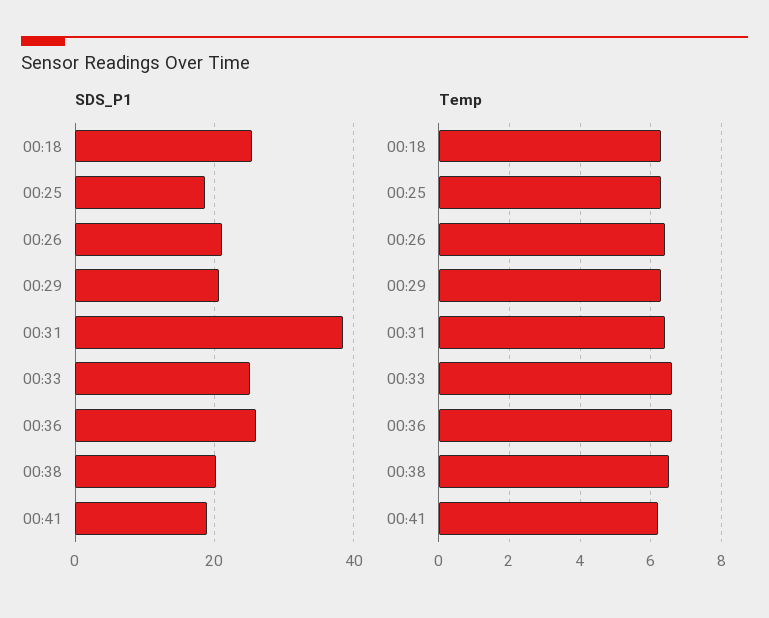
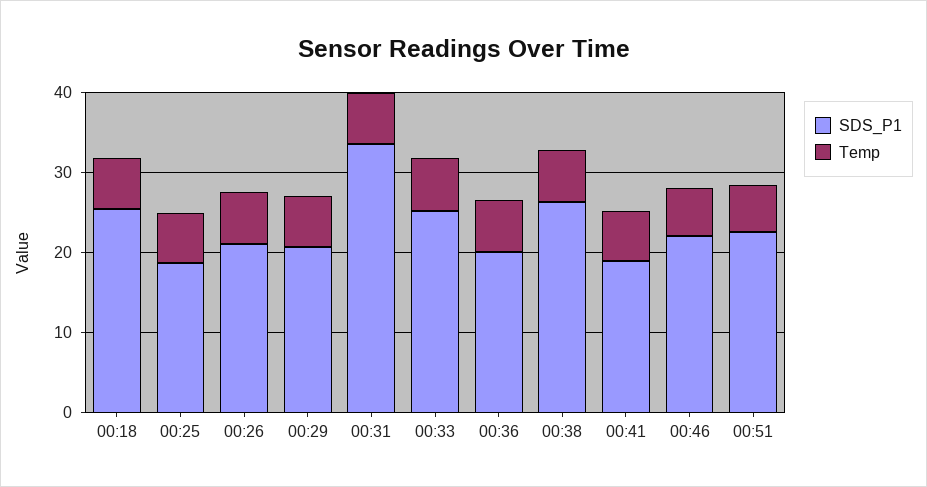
SDS_P1, 00:31: 38 -> 34
SDS_P1, 00:36: 26 -> 20
SDS_P1, 00:38: 20 -> 26
SDS_P1, 00:46: none -> 22
Temp, 00:46: none -> 6
SDS_P1, 00:51: none -> 22
Temp, 00:51: none -> 6

